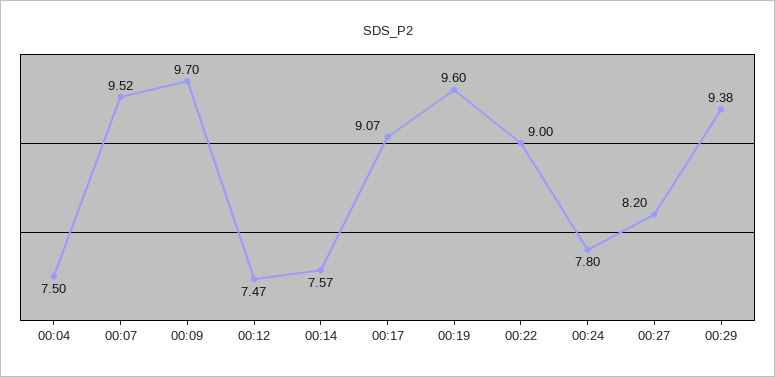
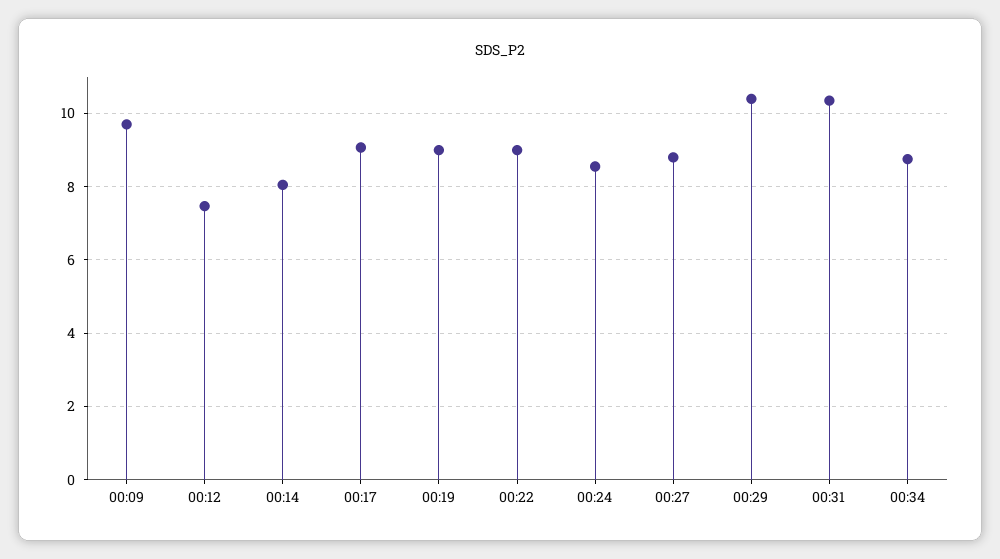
00:04: 7.5 -> none
00:07: 9.52 -> none
00:14: 7.57 -> 8
00:19: 9.6 -> 9
00:24: 7.8 -> 8.6
00:27: 8.2 -> 8.8
00:29: 9.38 -> 10.4
00:31: none -> 10.4
00:34: none -> 8.8

